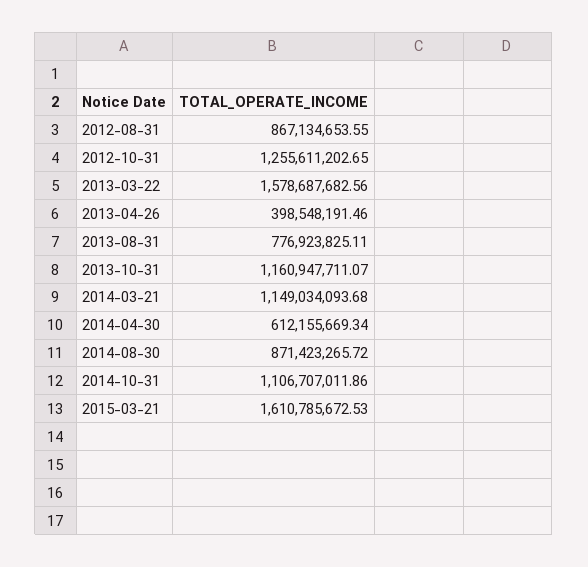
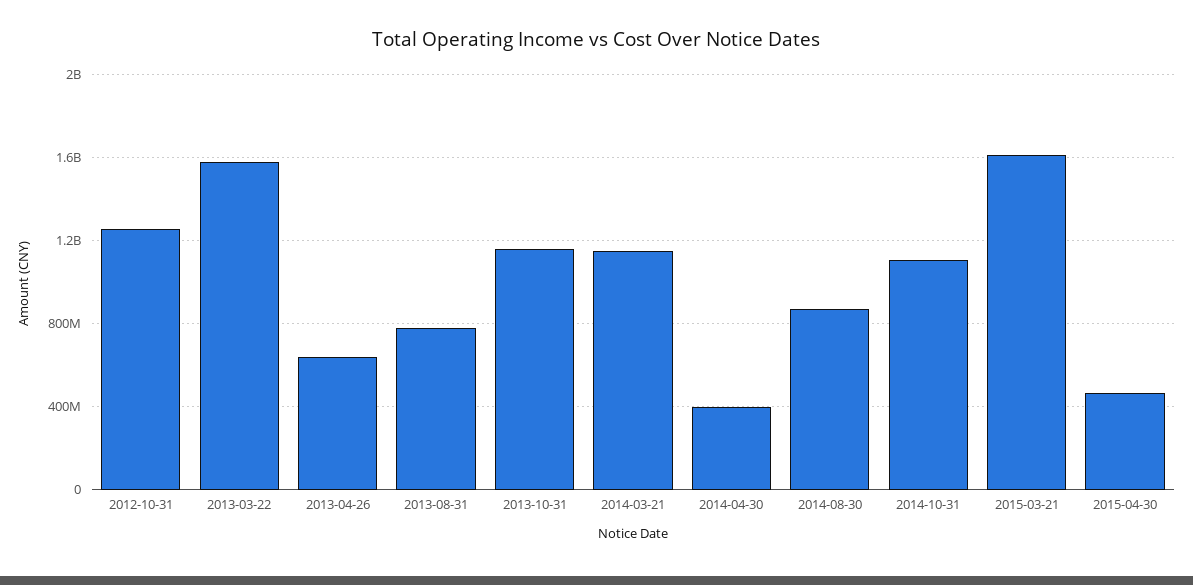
2012-08-31: 867134653.55 -> none
2013-04-26: 398548191.46 -> 650000000
2014-04-30: 612155669.34 -> 400000000
2015-04-30: none -> 450000000

